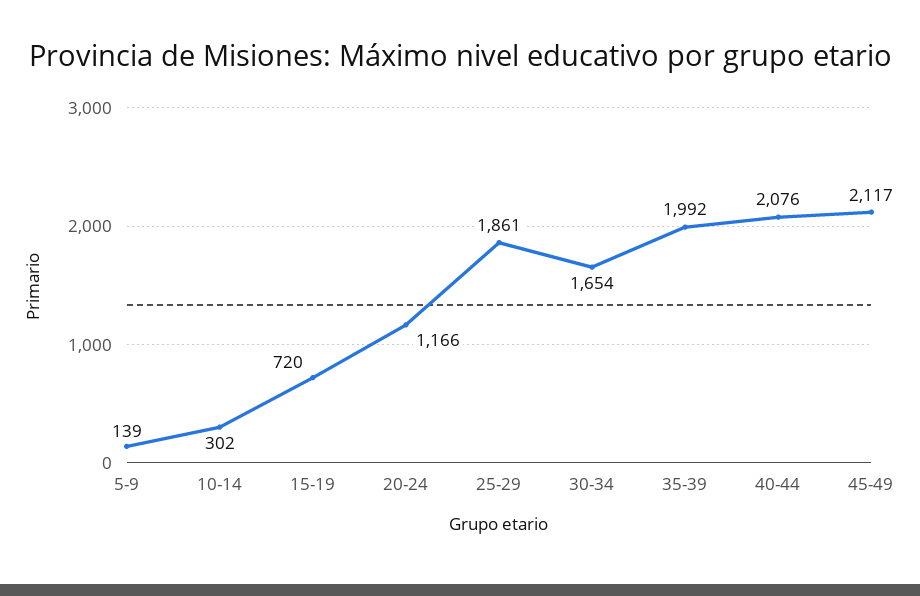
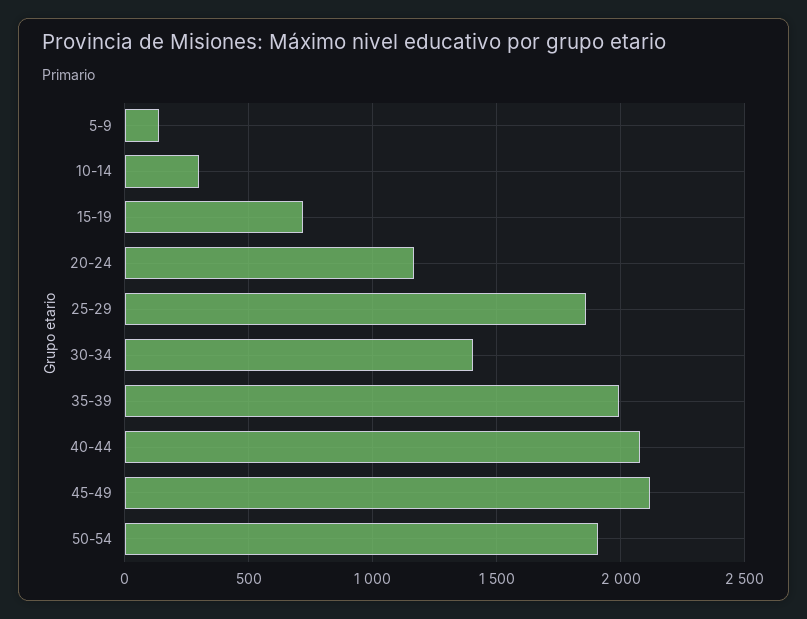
30-34: 1654 -> 1400
50-54: none -> 1900

